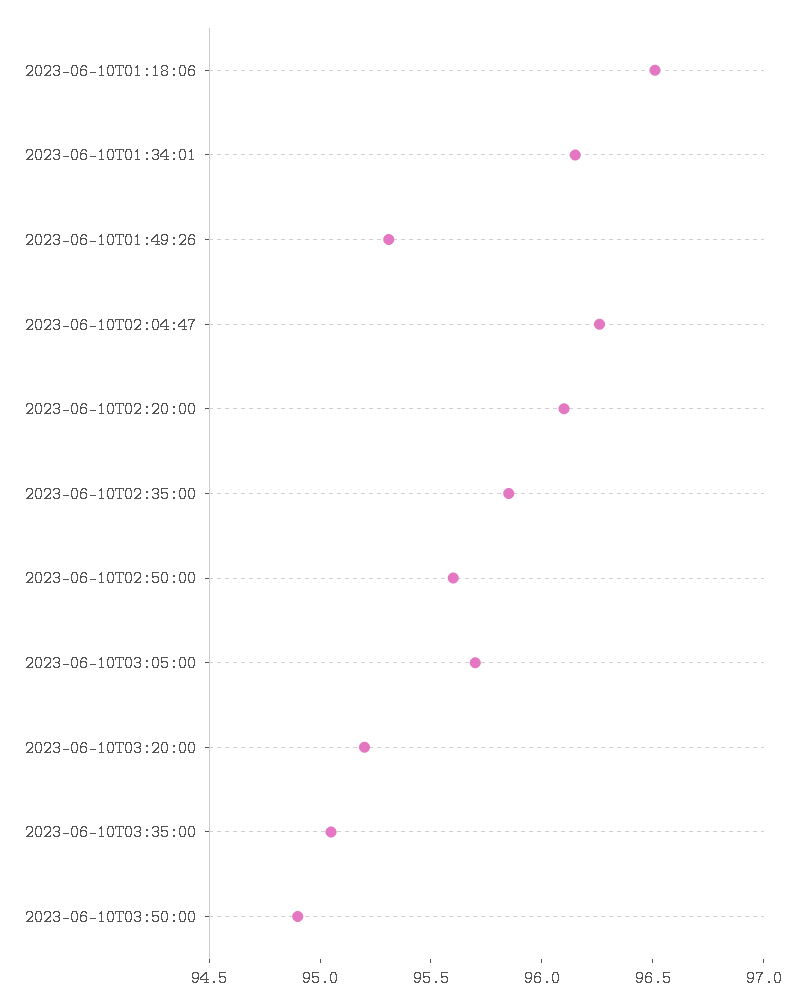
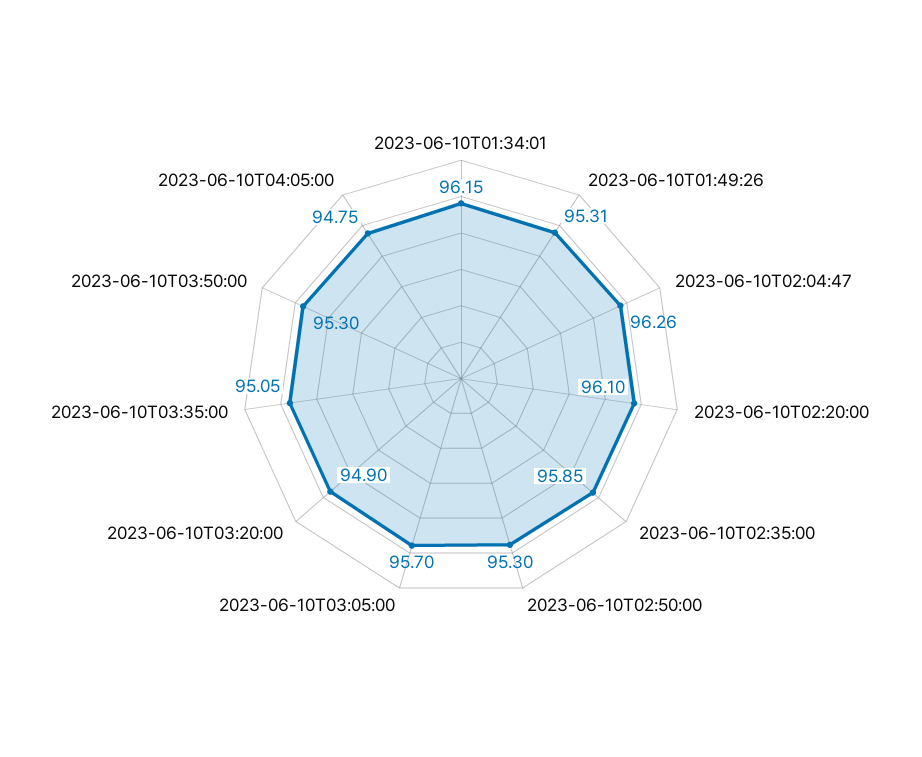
2023-06-10T01:18:06: 96.5 -> none
2023-06-10T02:50:00: 95.6 -> 95.3
2023-06-10T03:20:00: 95.2 -> 94.9
2023-06-10T03:50:00: 94.9 -> 95.3
2023-06-10T04:05:00: none -> 94.75

